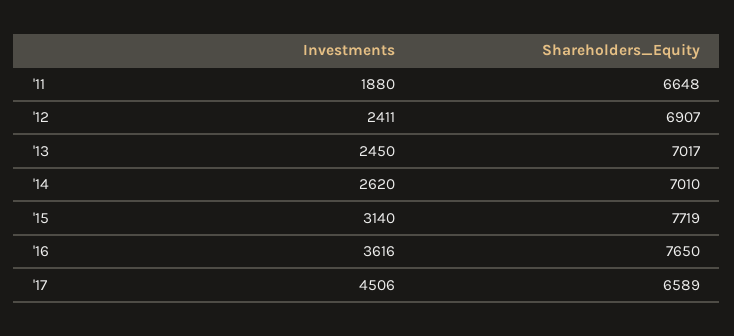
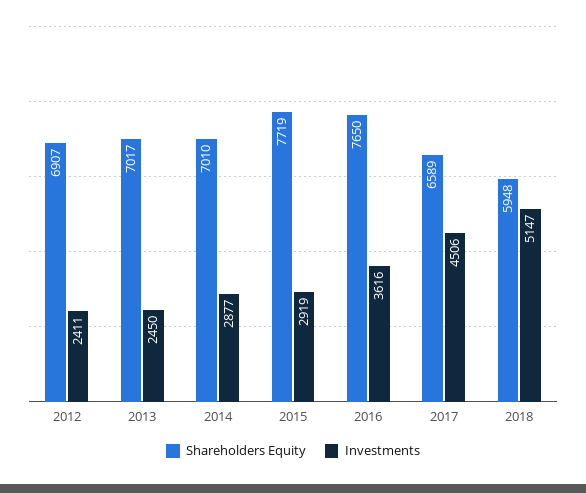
Investments, '11: 1880 -> none
Shareholders_Equity, '11: 6648 -> none
Investments, '14: 2620 -> 2877
Investments, '15: 3140 -> 2919
Shareholders_Equity, 2018: none -> 5948
Investments, 2018: none -> 5147

